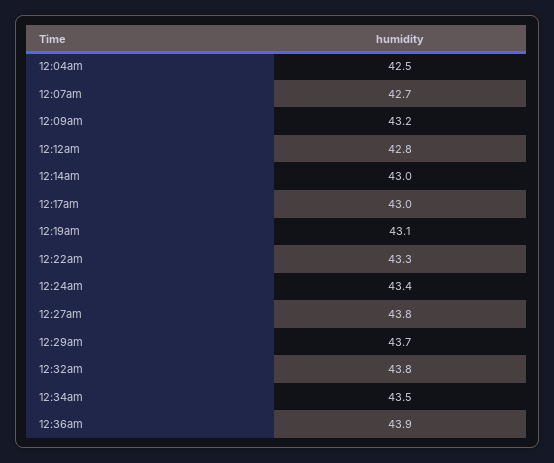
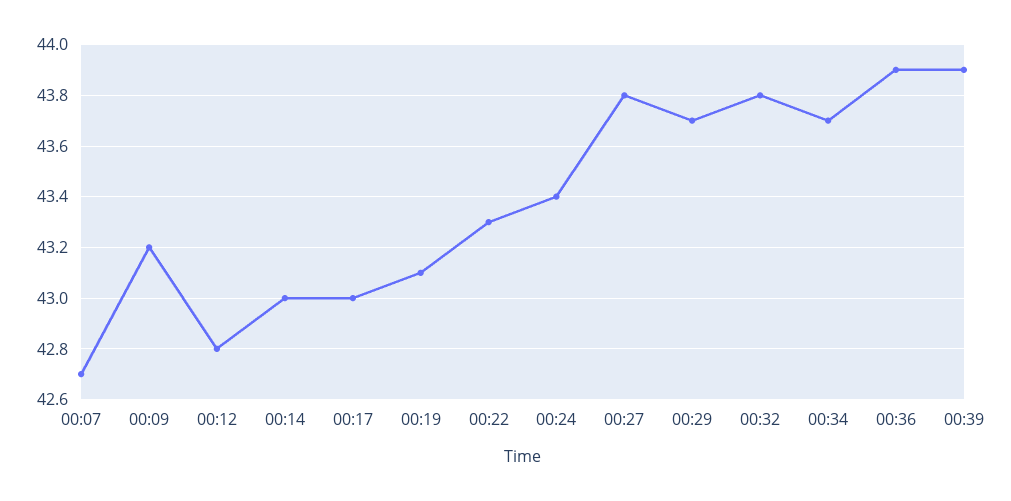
12:04am: 42.5 -> none
12:34am: 43.5 -> 43.7
00:39: none -> 43.9

